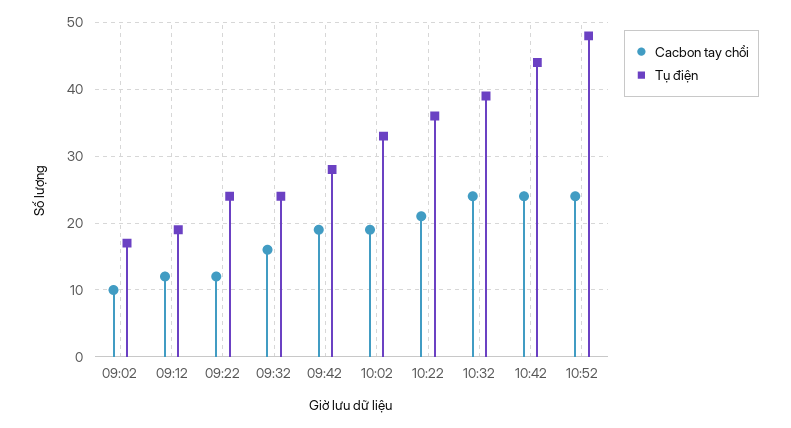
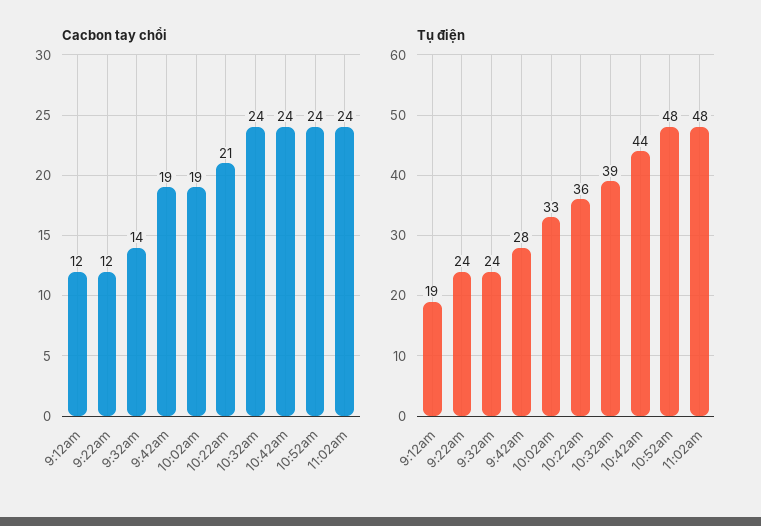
Cacbon tay chổi, 09:02: 10 -> none
Tụ điện, 09:02: 17 -> none
Cacbon tay chổi, 09:32: 16 -> 14
Cacbon tay chổi, 11:02am: none -> 24
Tụ điện, 11:02am: none -> 48

